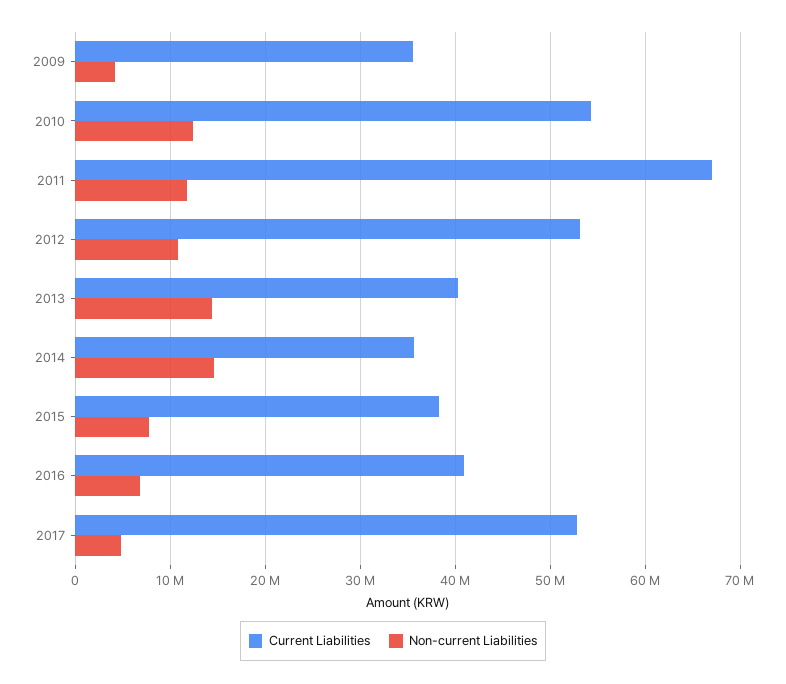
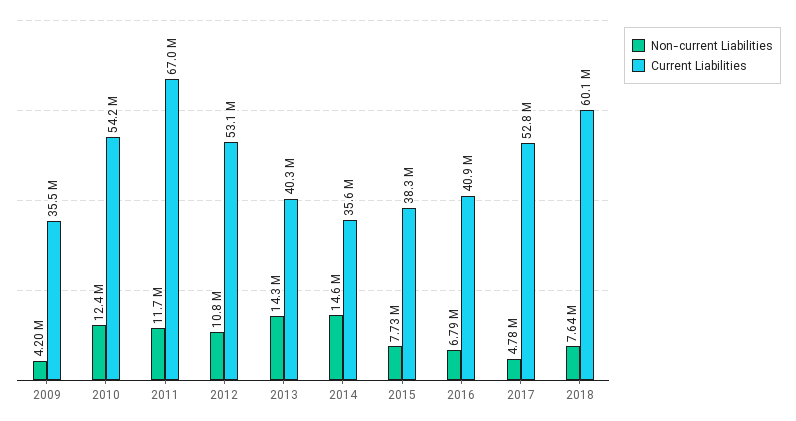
Non-current Liabilities, 2018: none -> 7640000
Current Liabilities, 2018: none -> 60100000

